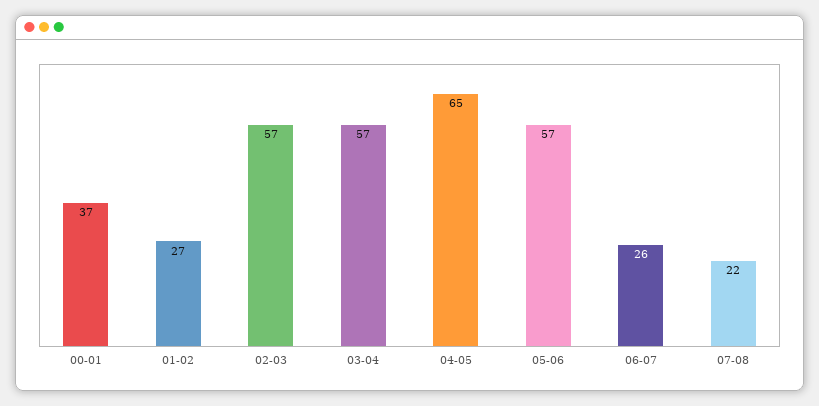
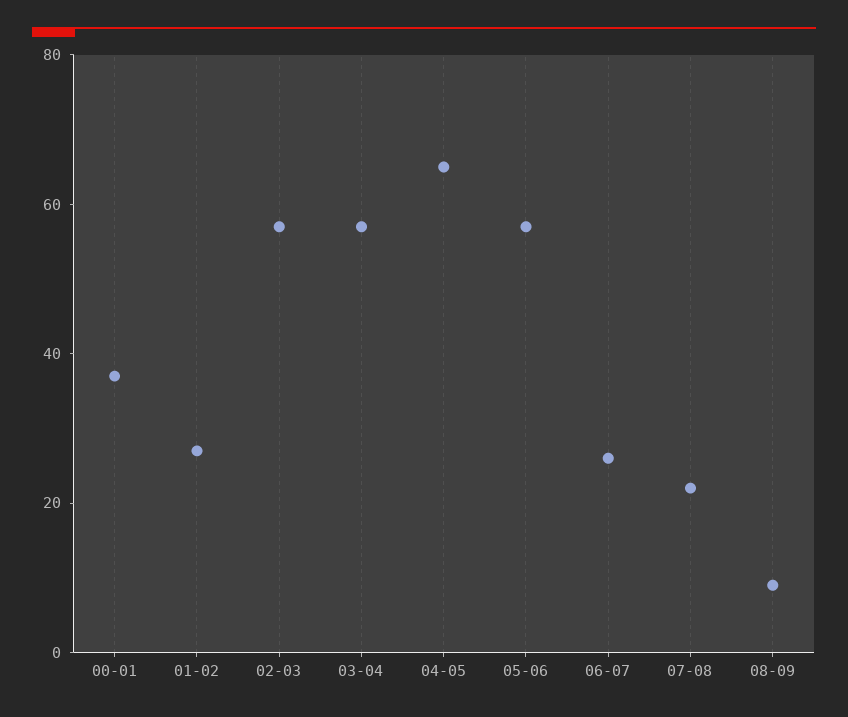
08-09: none -> 10

